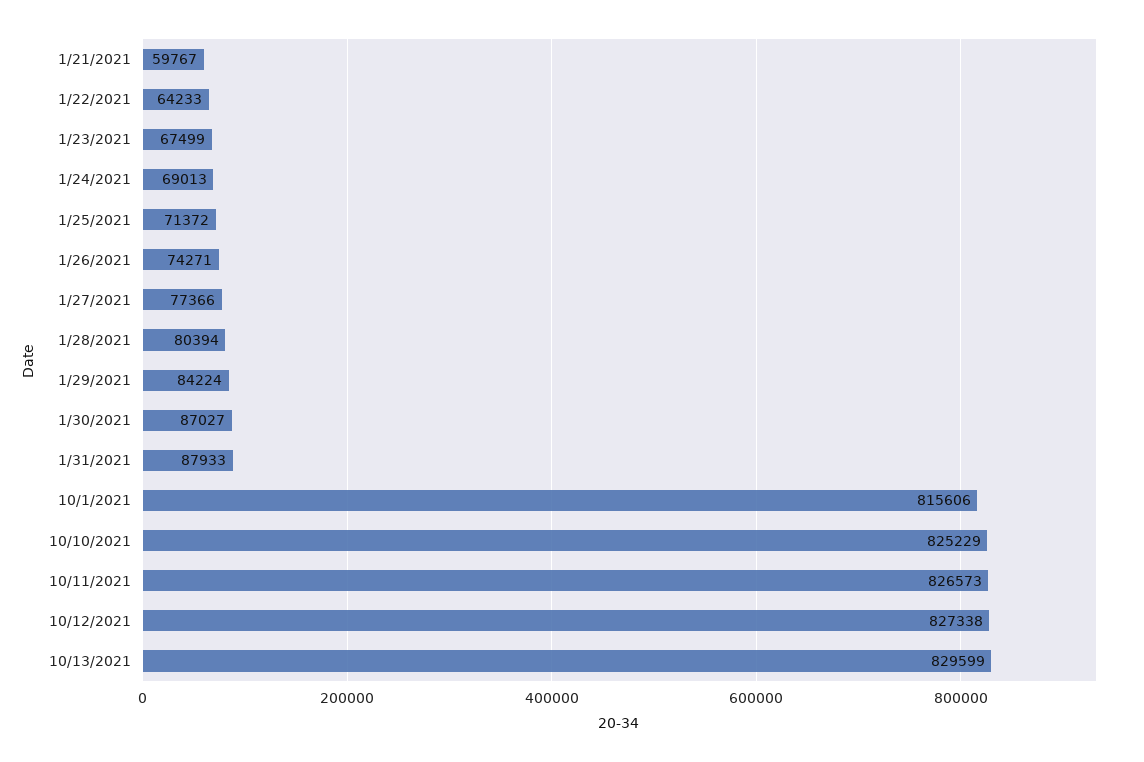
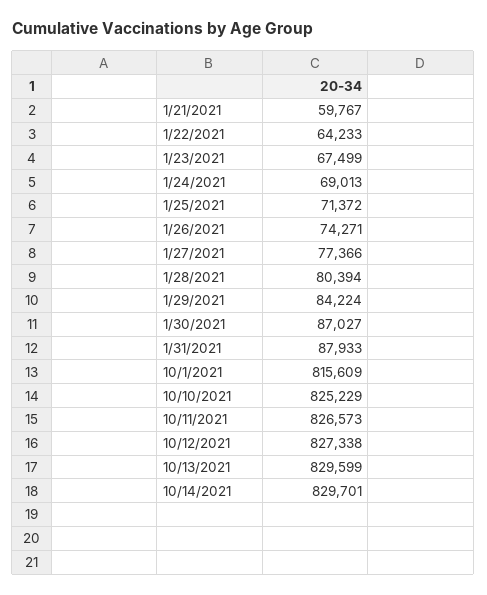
10/1/2021: 815606 -> 815609
10/14/2021: none -> 829701

